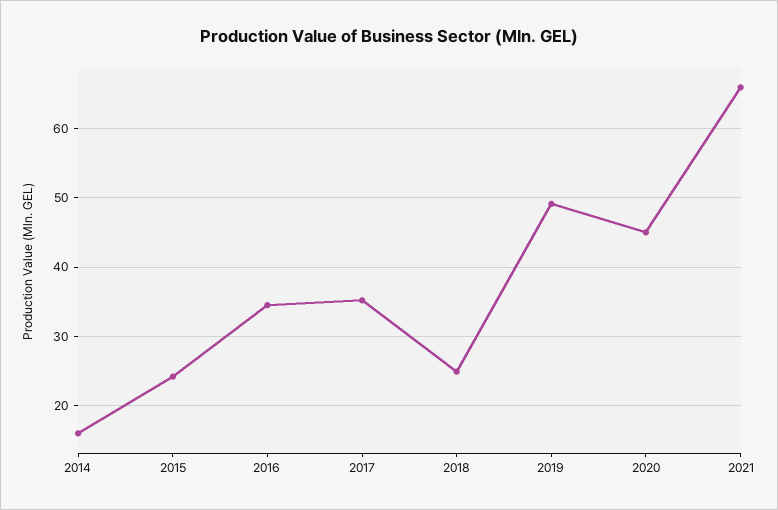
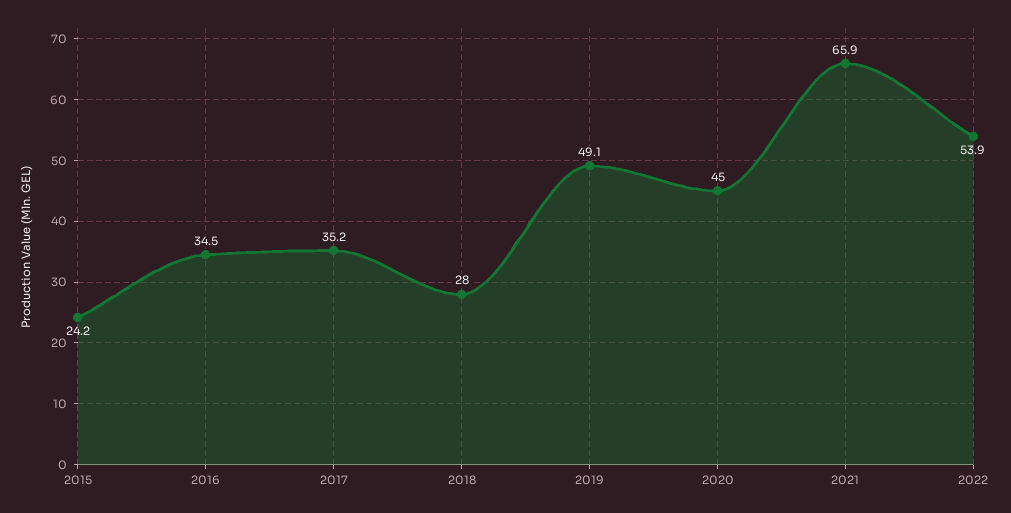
2014: 16 -> none
2018: 25 -> 28
2022: none -> 53.9

